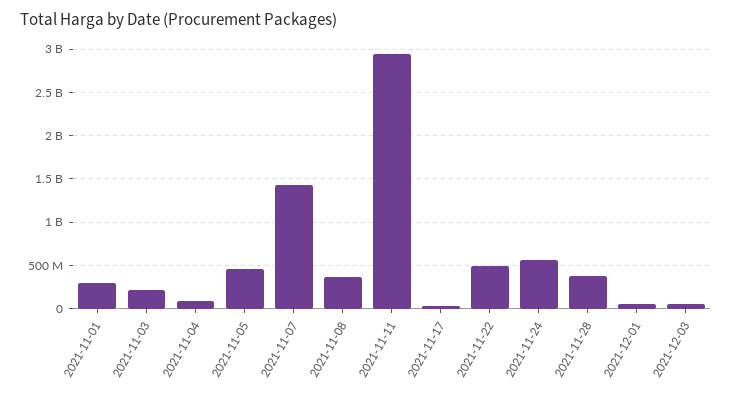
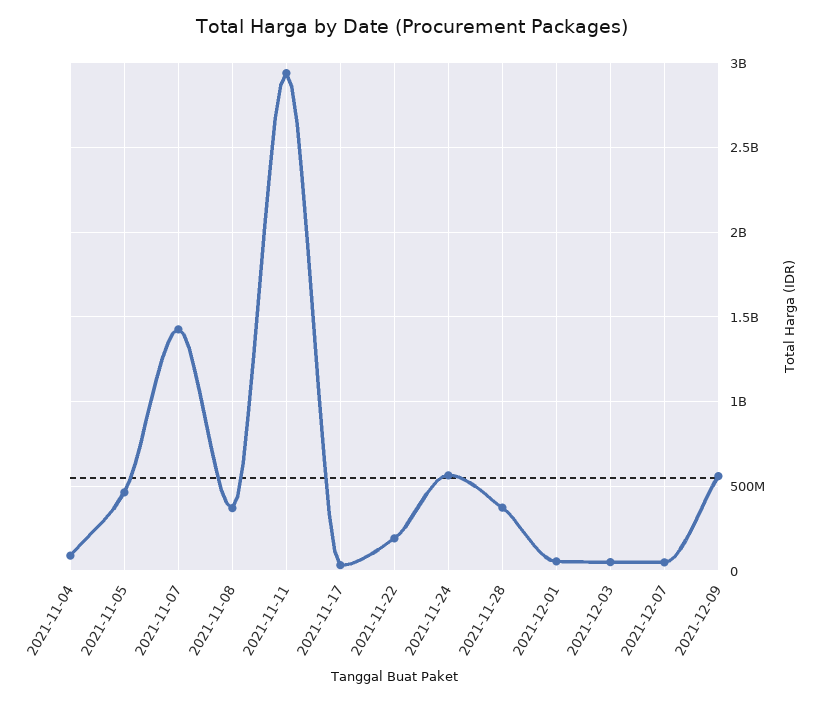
2021-11-01: 300000000 -> none
2021-11-03: 200000000 -> none
2021-11-22: 500000000 -> 200000000
2021-12-07: none -> 50000000
2021-12-09: none -> 550000000

